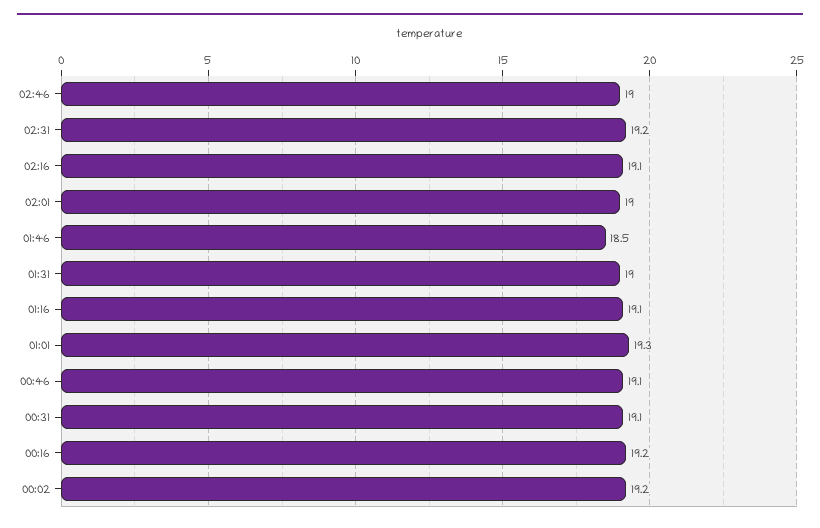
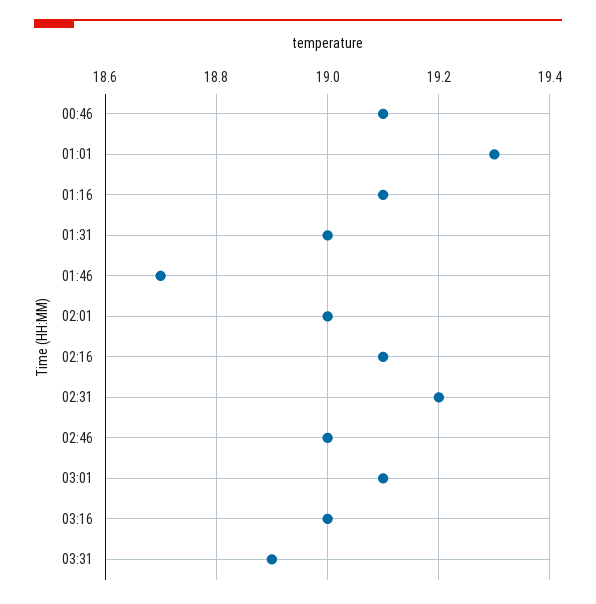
01:46: 18.5 -> 18.7
00:31: 19.1 -> none
00:16: 19.2 -> none
00:02: 19.2 -> none
03:01: none -> 19.1
03:16: none -> 19
03:31: none -> 18.9

